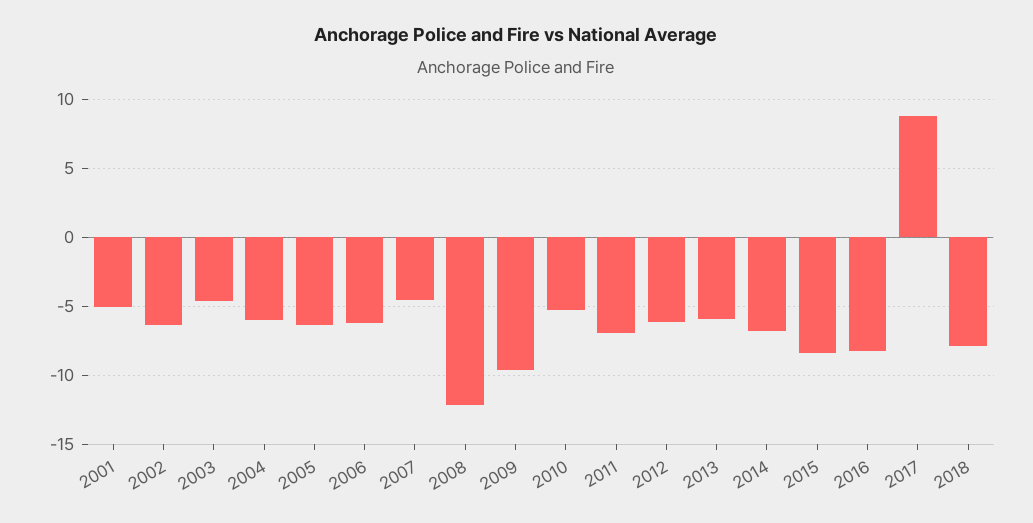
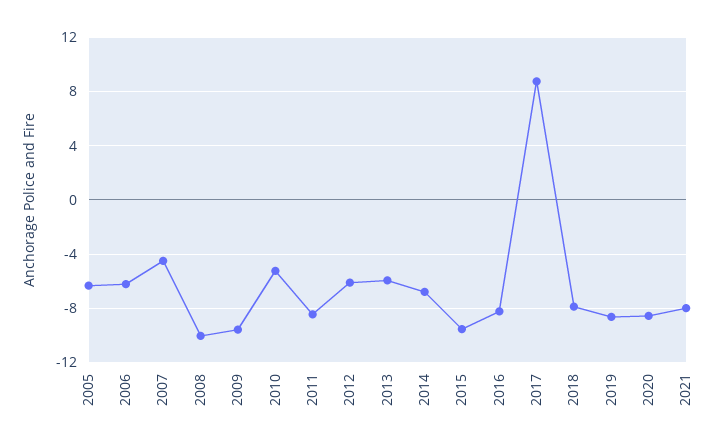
2001: -5 -> none
2002: -6.5 -> none
2003: -4.5 -> none
2004: -6 -> none
2008: -12 -> -10
2011: -7 -> -8.5
2015: -8.5 -> -9.5
2019: none -> -8.5
2020: none -> -8.5
2021: none -> -8

